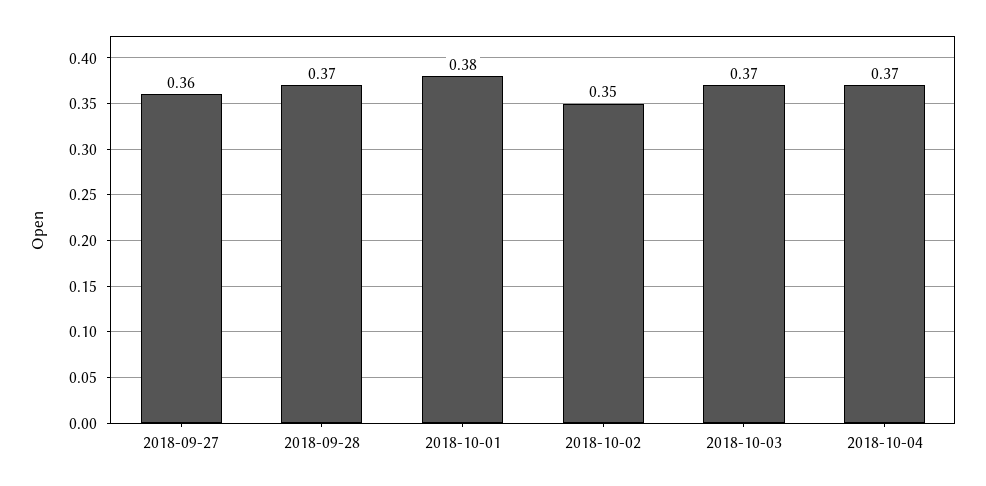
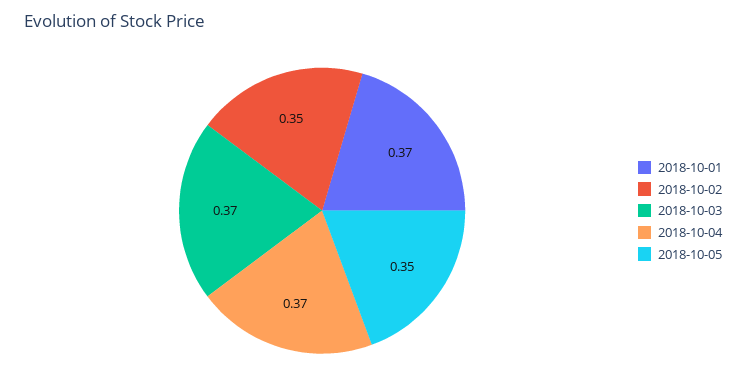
2018-09-27: 0.36 -> none
2018-09-28: 0.37 -> none
2018-10-01: 0.38 -> 0.37
2018-10-05: none -> 0.35

